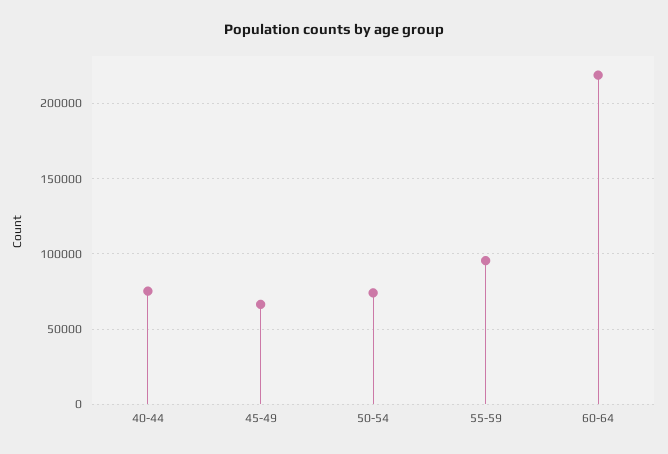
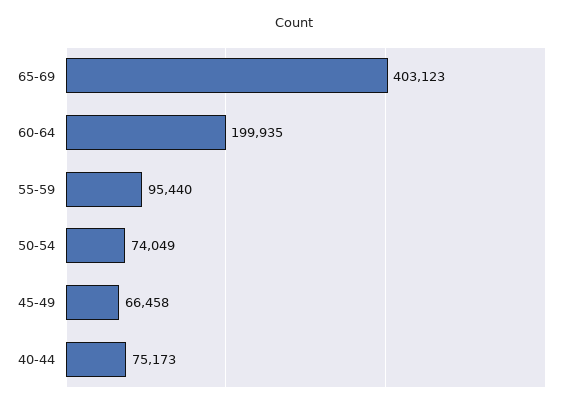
60-64: 220000 -> 199935
65-69: none -> 403123

